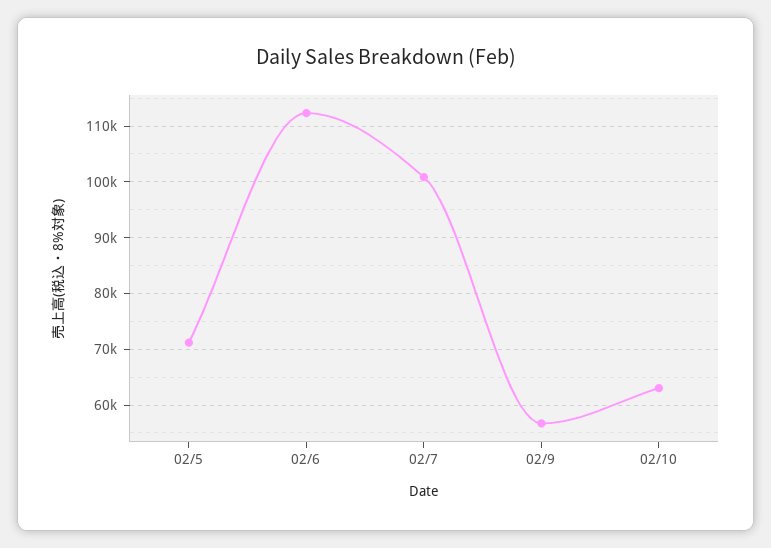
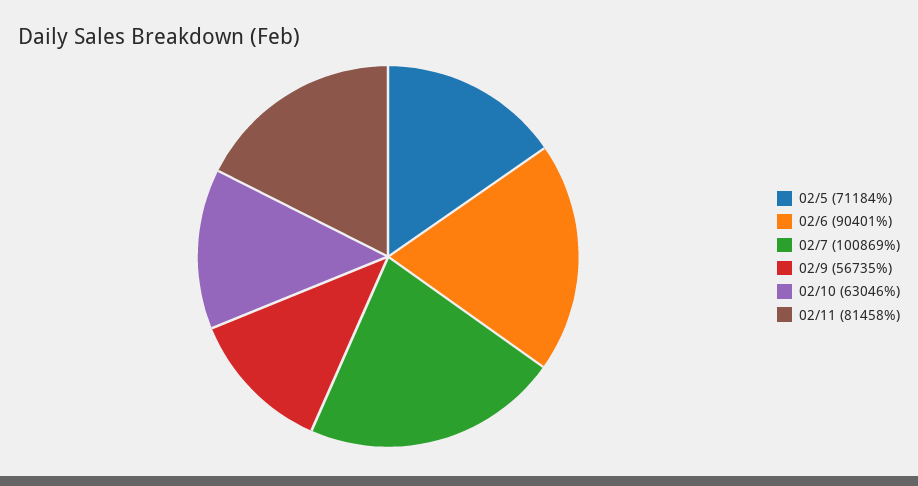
02/6: 112000 -> 90401
02/11: none -> 81458

